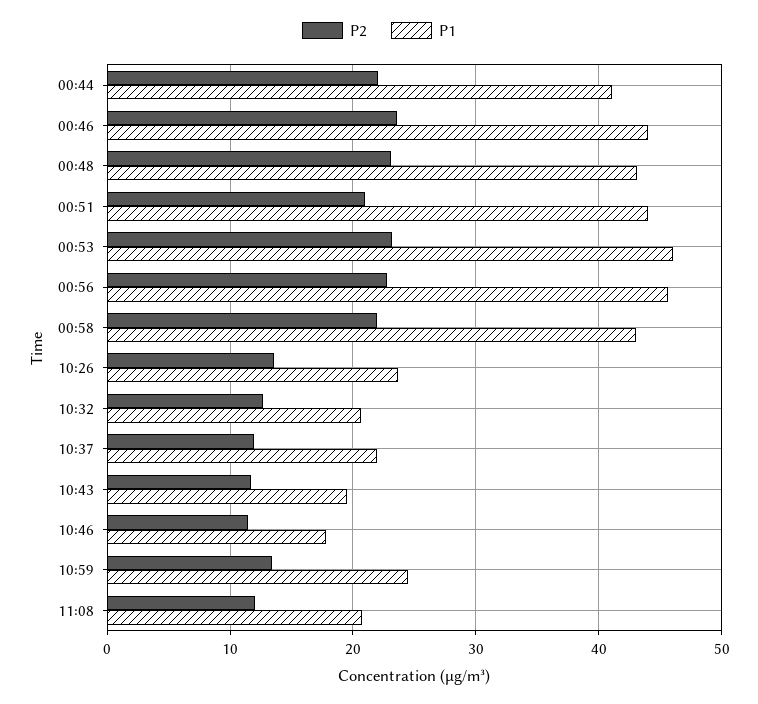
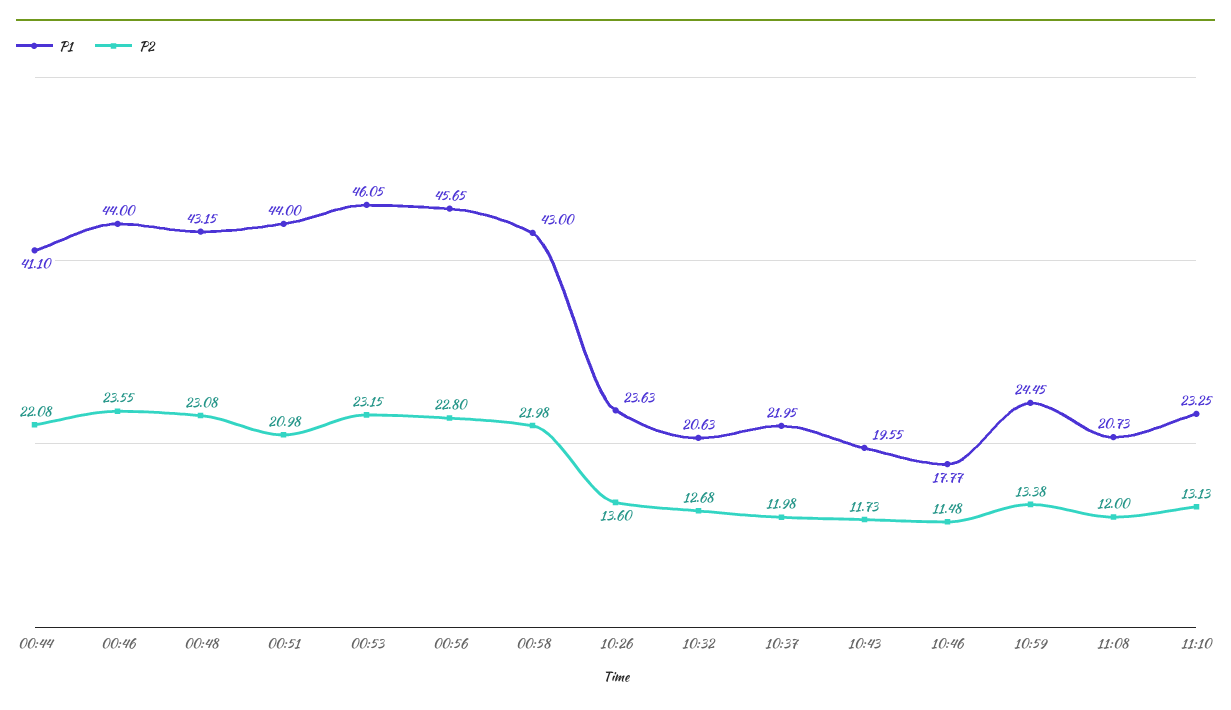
P1, 11:10: none -> 23.25
P2, 11:10: none -> 13.13

